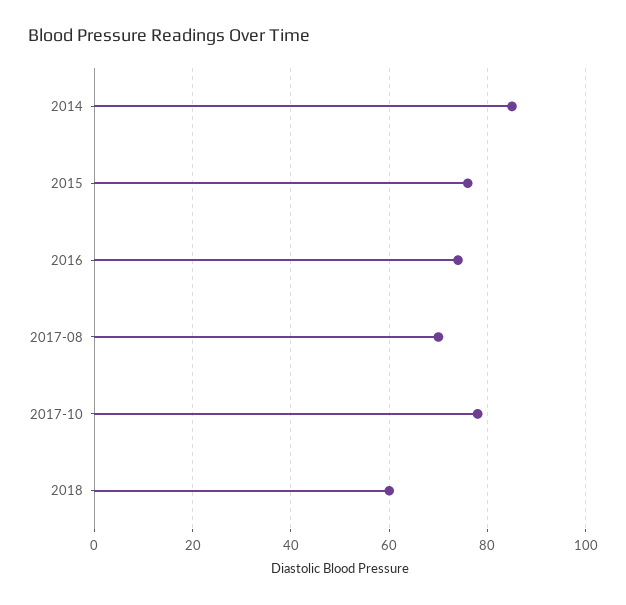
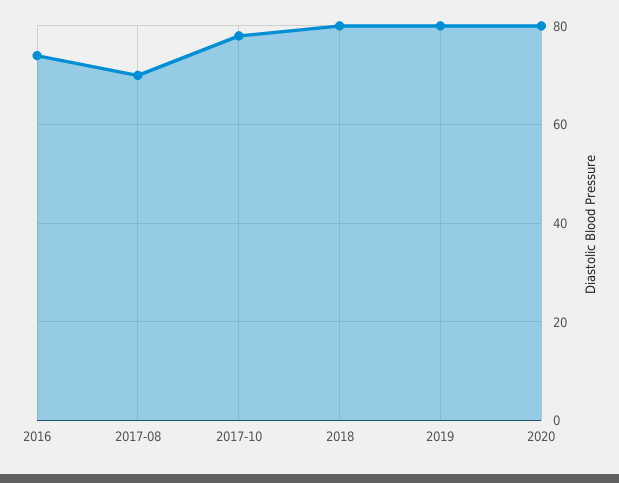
2014: 85 -> none
2015: 75 -> none
2018: 60 -> 80
2019: none -> 80
2020: none -> 80

